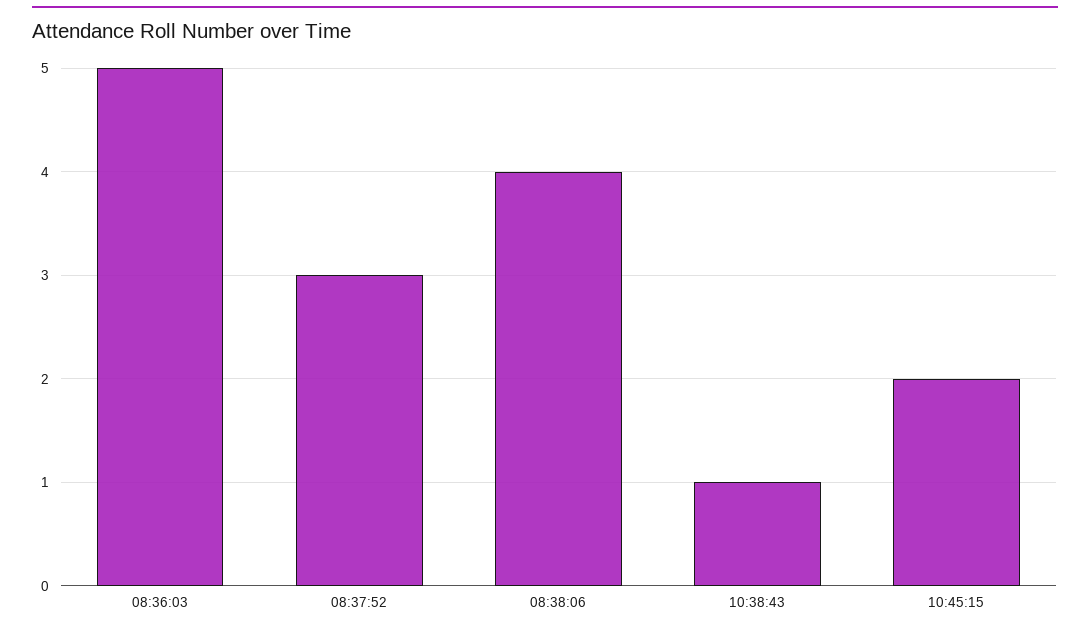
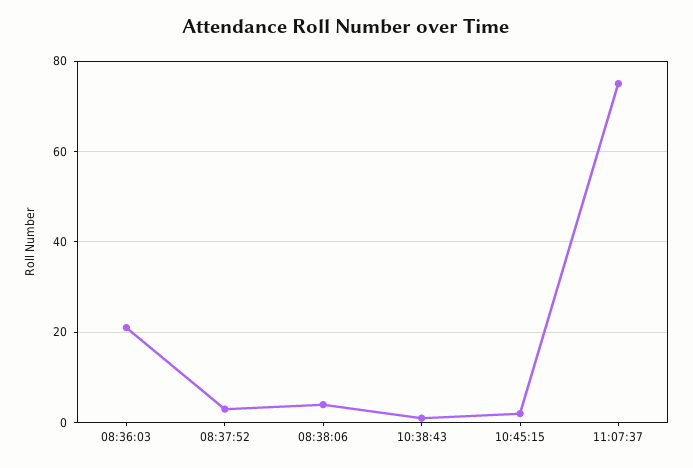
08:36:03: 5 -> 20
11:07:37: none -> 75

